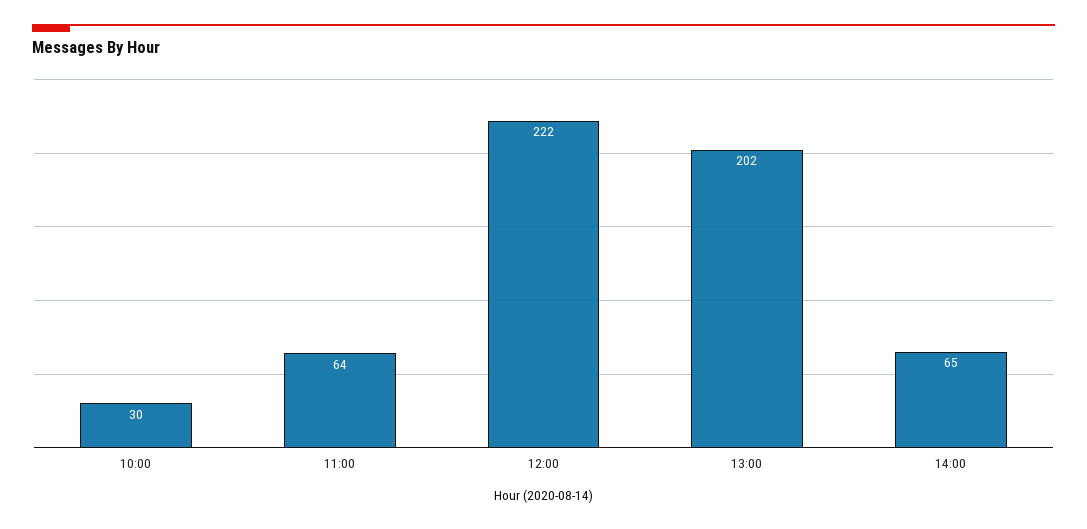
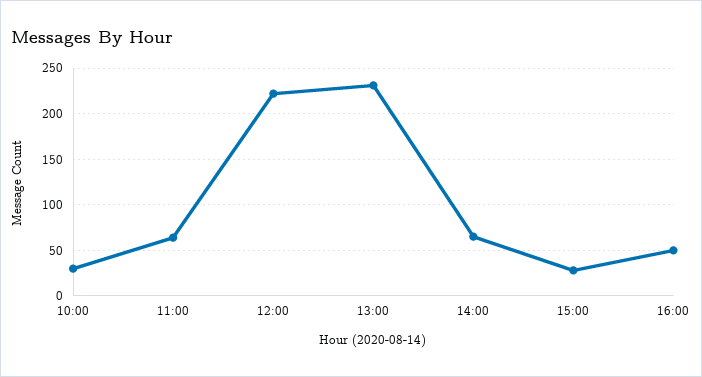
13:00: 202 -> 230
15:00: none -> 30
16:00: none -> 50

